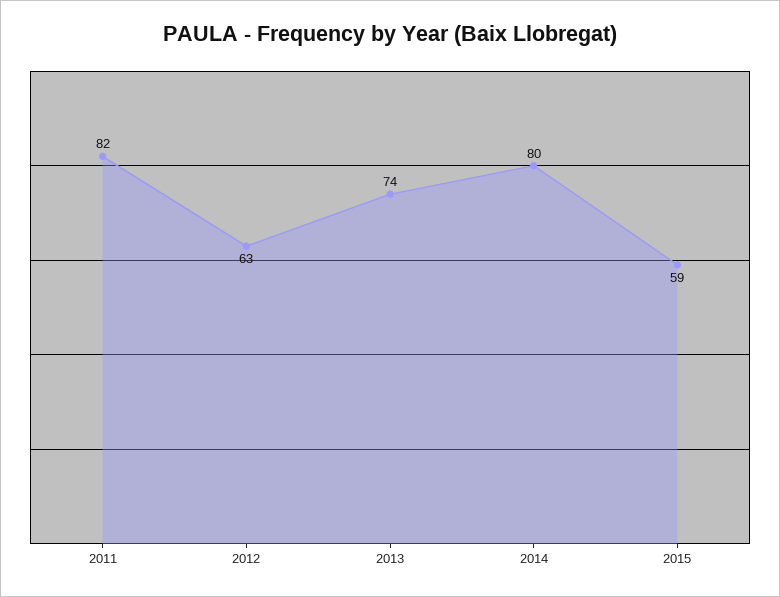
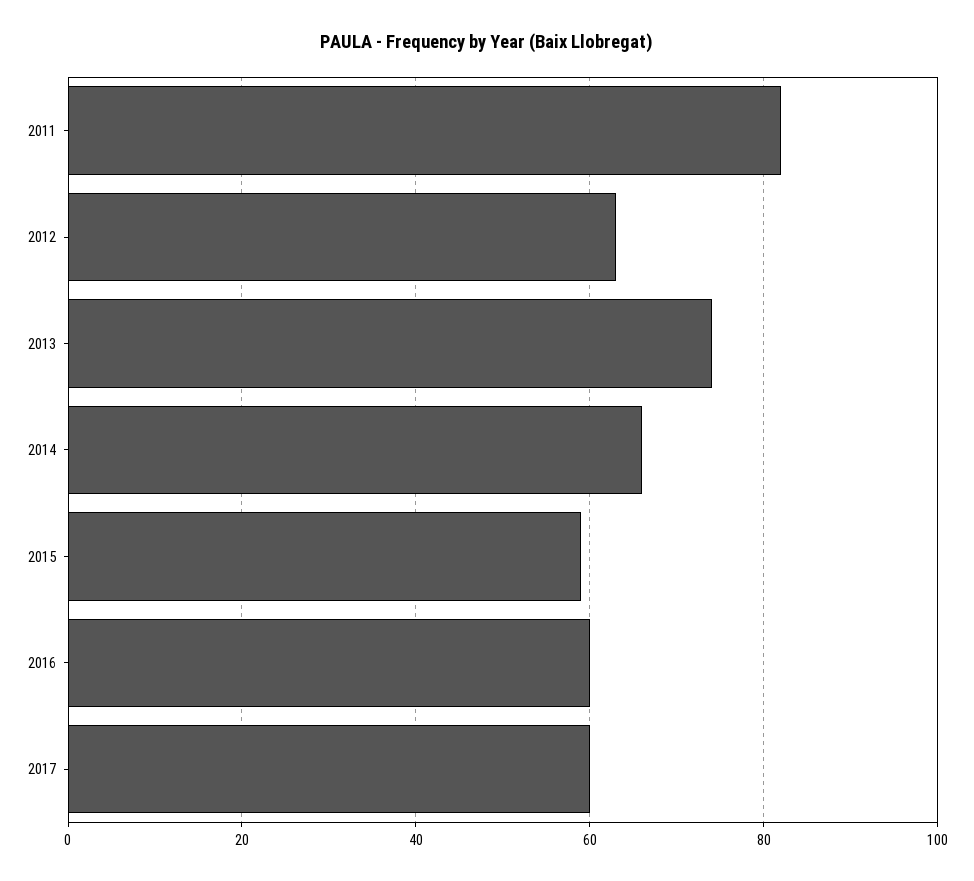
2014: 80 -> 65
2016: none -> 60
2017: none -> 60

